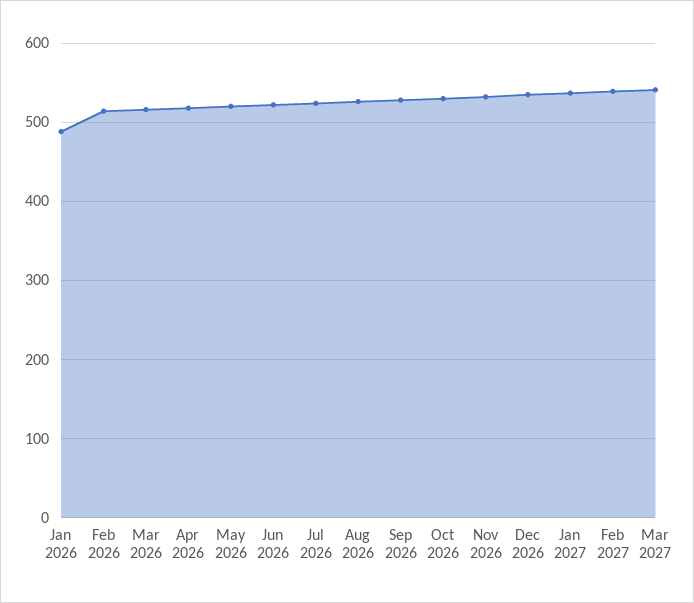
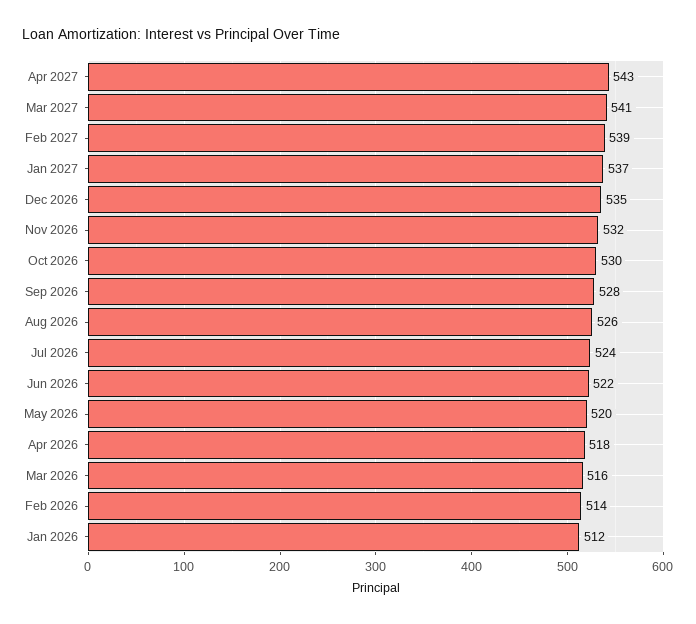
Jan 2026: 490 -> 512
Apr 2027: none -> 543

